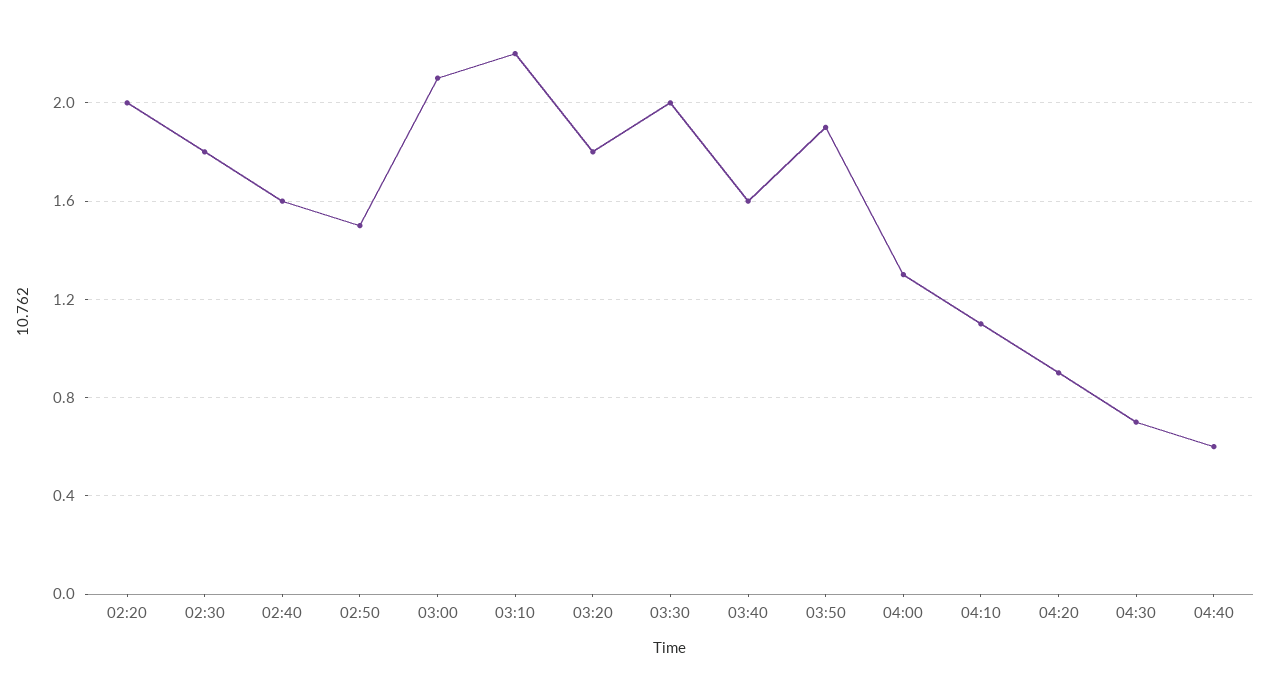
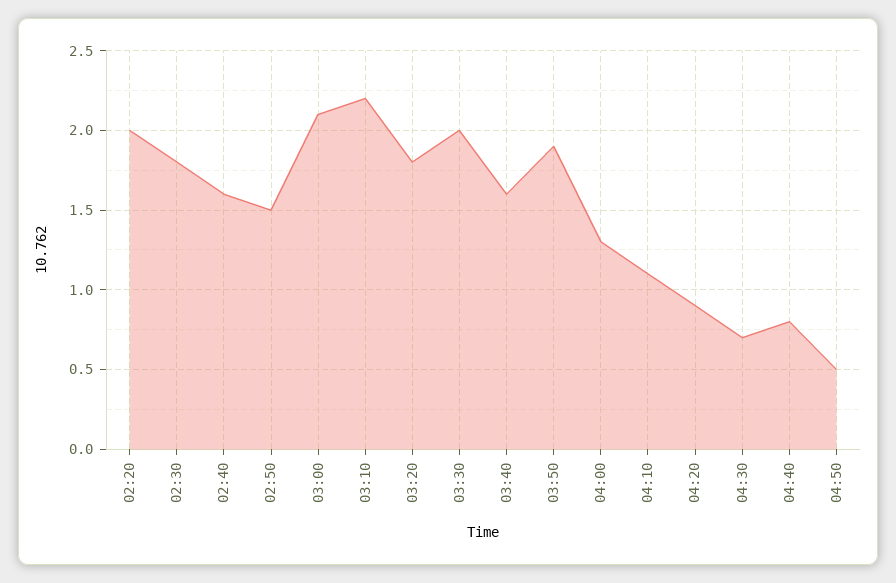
04:40: 0.6 -> 0.8
04:50: none -> 0.5

